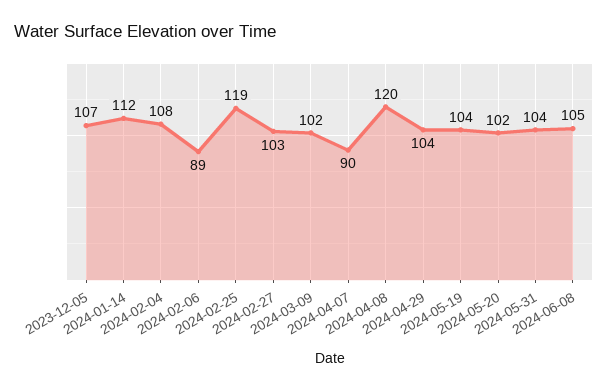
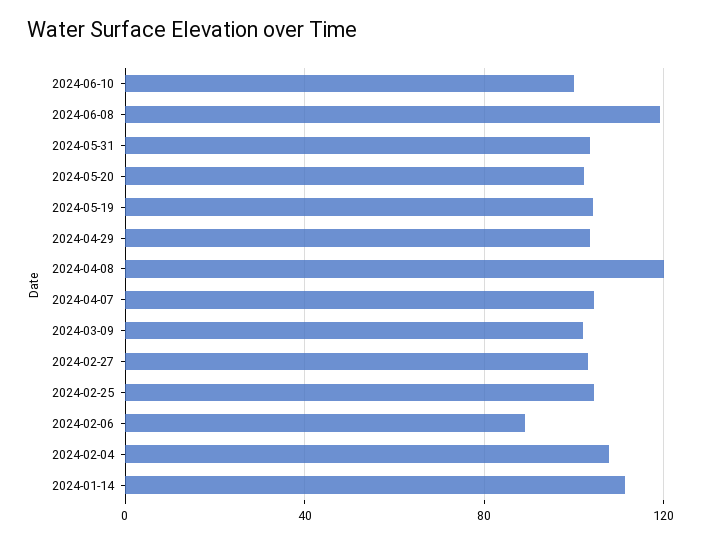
2023-12-05: 107 -> none
2024-02-25: 119 -> 105
2024-04-07: 90 -> 105
2024-06-08: 105 -> 120
2024-06-10: none -> 100

